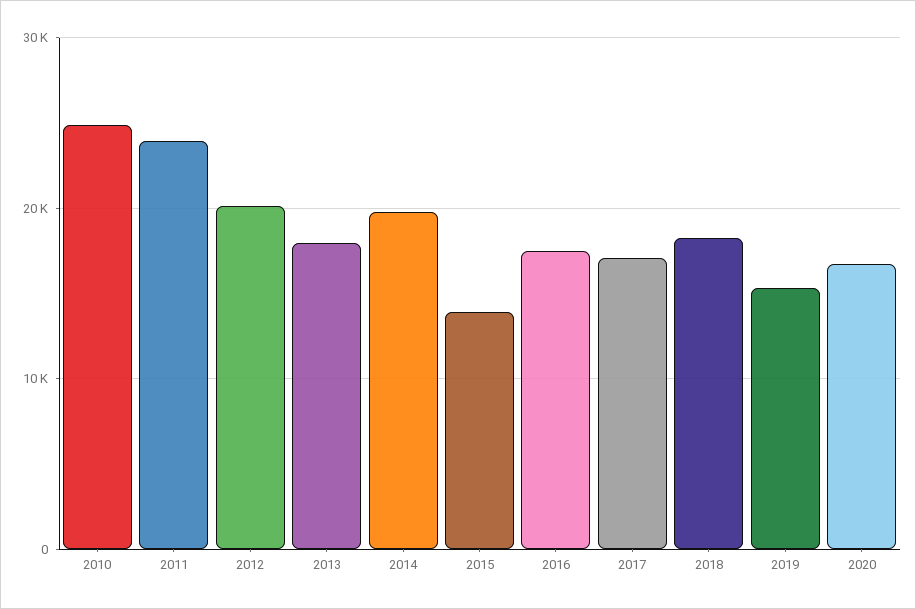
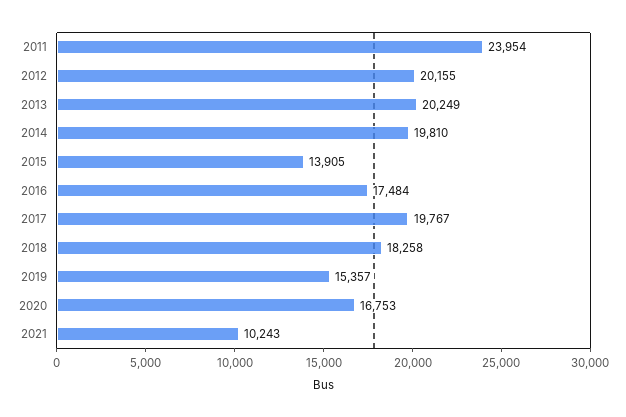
2010: 25000 -> none
2013: 18000 -> 20249
2017: 17000 -> 19767
2021: none -> 10243

